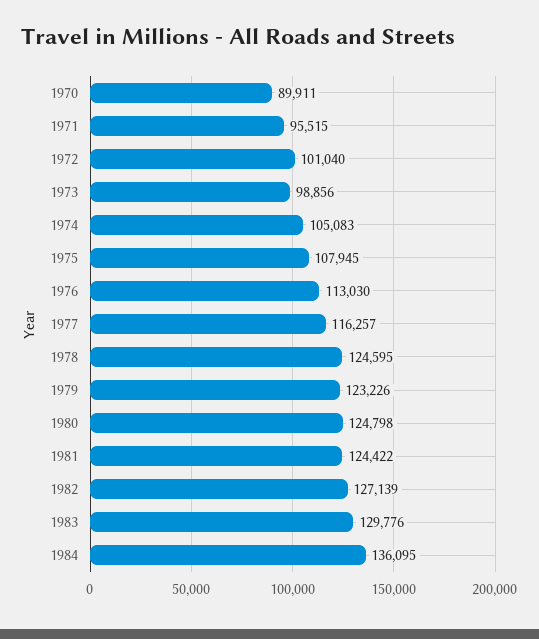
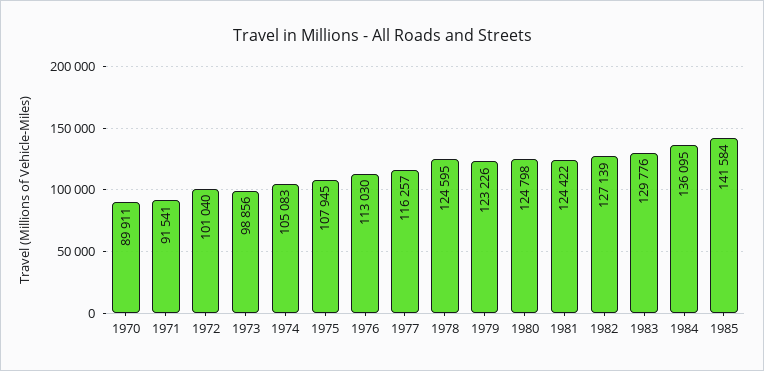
1971: 95515 -> 91541
1985: none -> 141584

